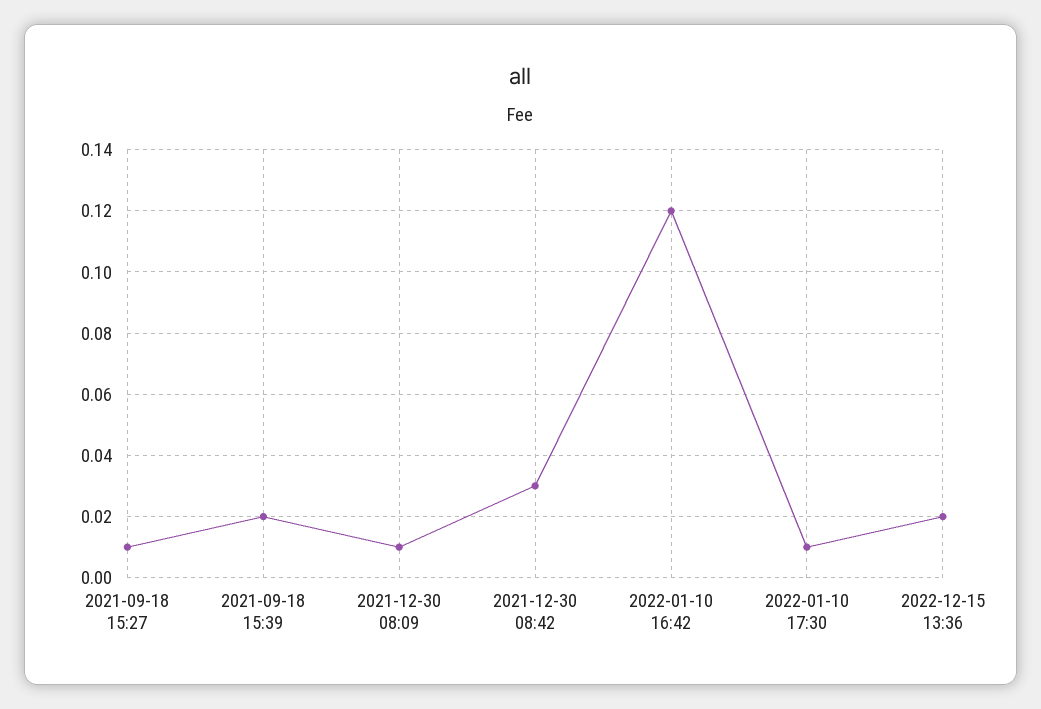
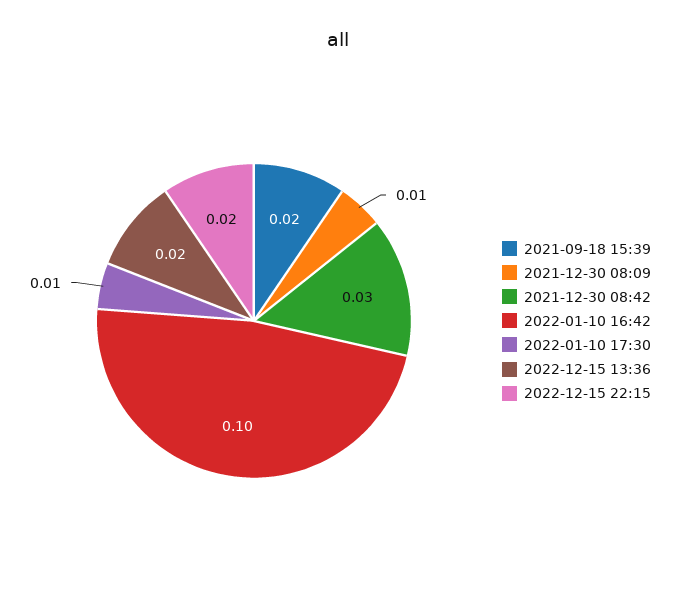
2021-09-18 15:27: 0.01 -> none
2022-01-10 16:42: 0.12 -> 0.1
2022-12-15 22:15: none -> 0.02

